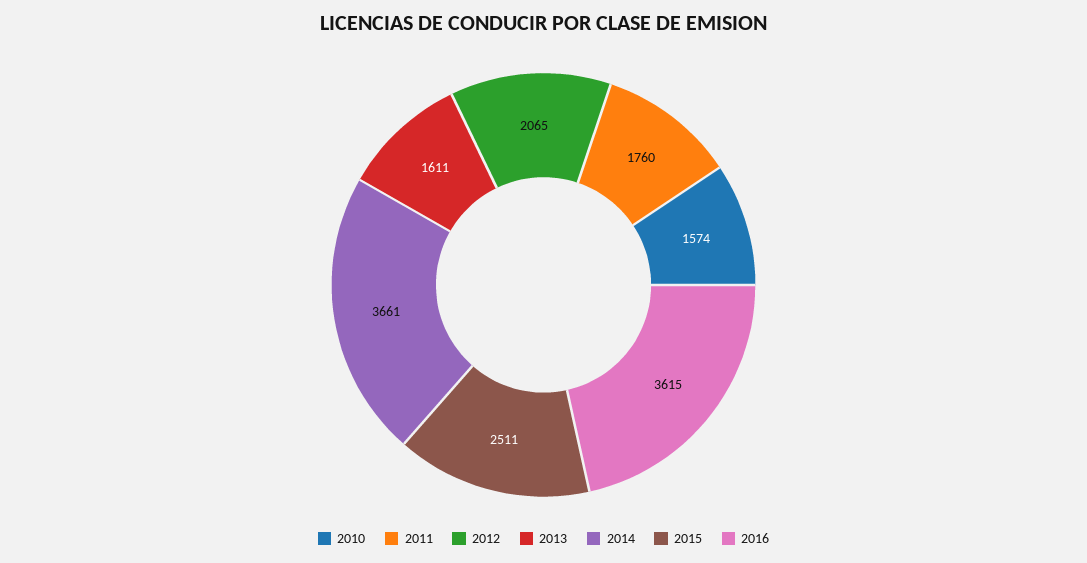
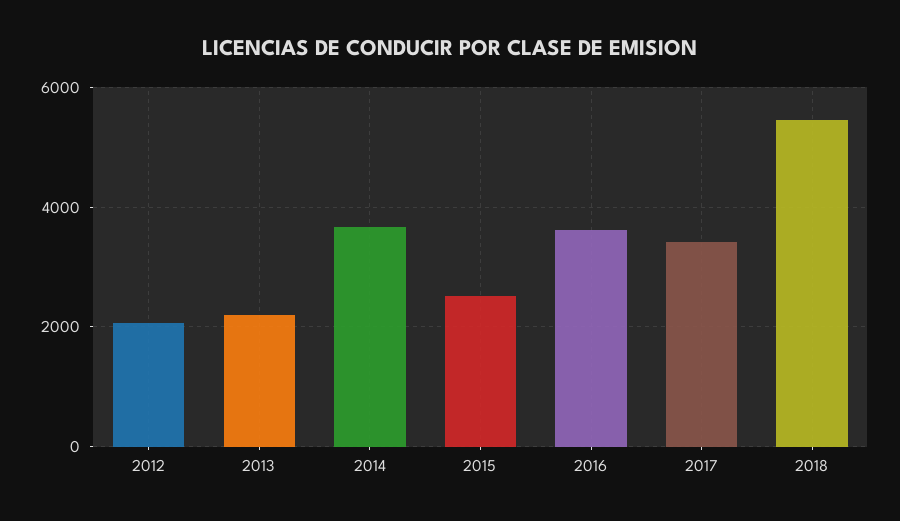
2010: 1574 -> none
2011: 1760 -> none
2013: 1611 -> 2200
2017: none -> 3400
2018: none -> 5400

